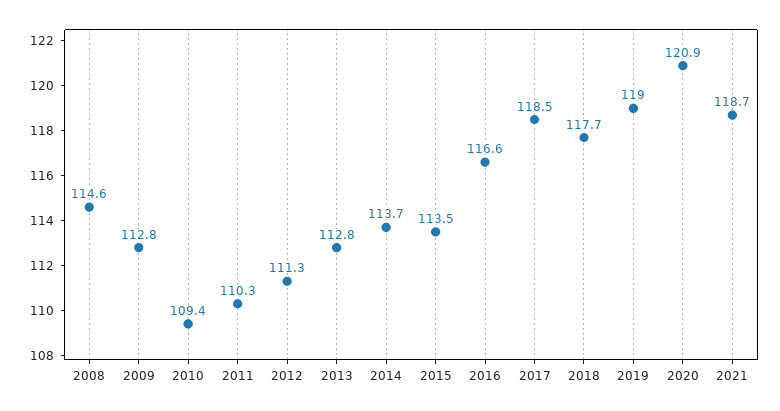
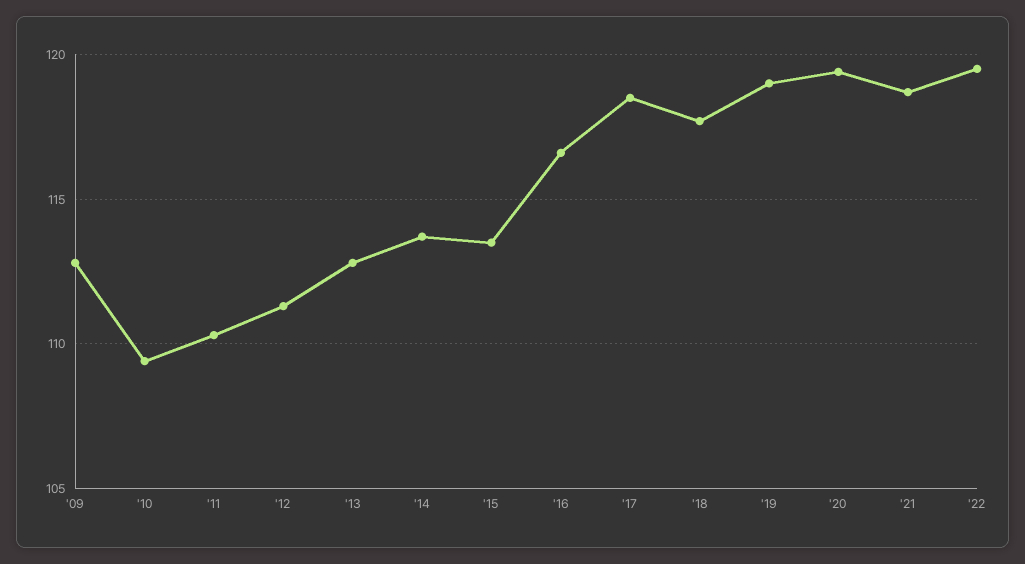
2008: 114.6 -> none
2020: 120.9 -> 119.5
'22: none -> 119.5

